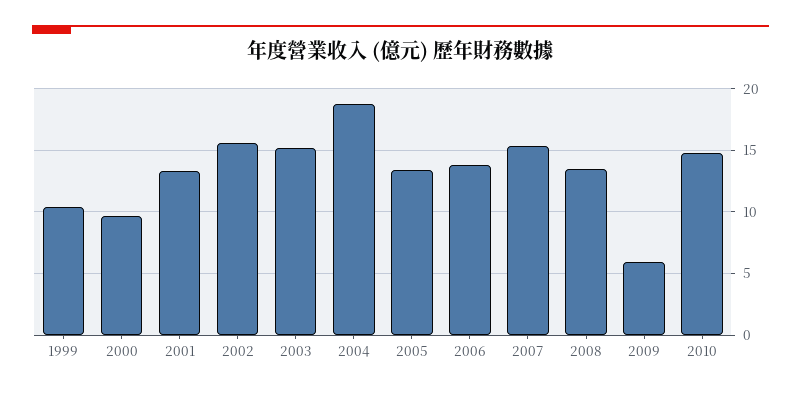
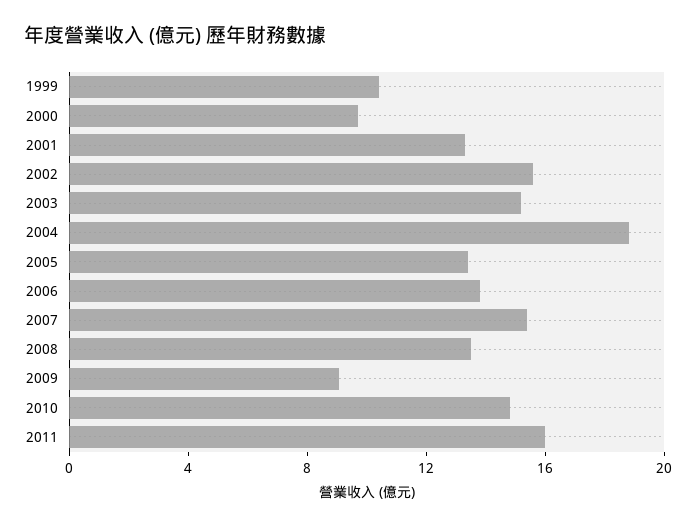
2009: 6 -> 9
2011: none -> 16

